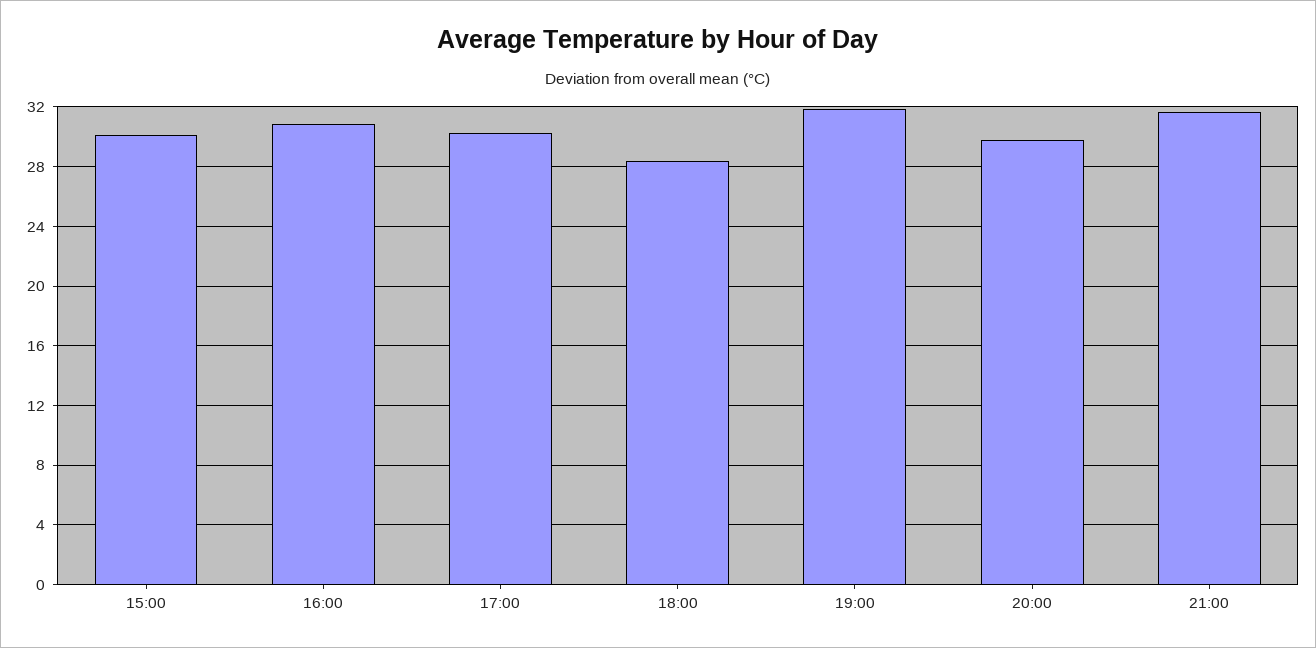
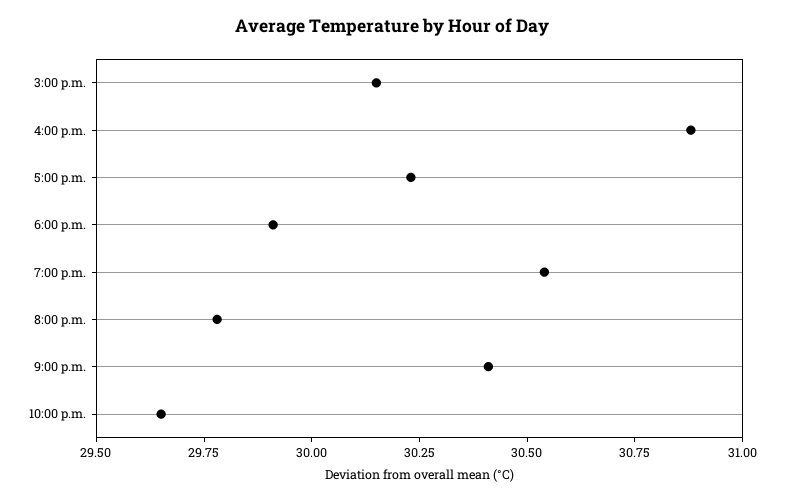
18:00: 28.5 -> 29.9
19:00: 32 -> 30.55
21:00: 31.5 -> 30.4
10:00 p.m.: none -> 29.65

